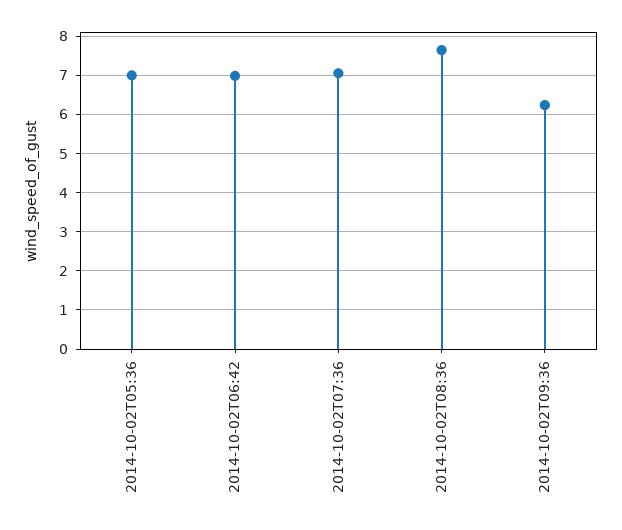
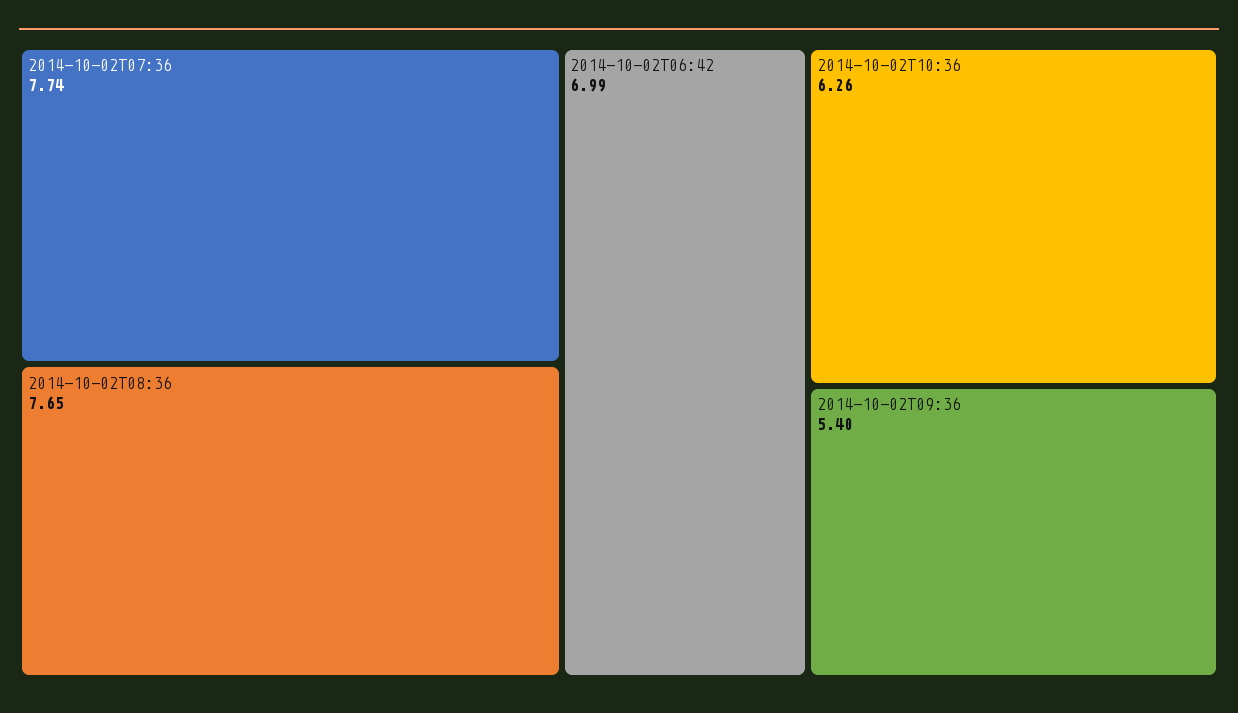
2014-10-02T05:36: 7 -> none
2014-10-02T07:36: 7 -> 7.74
2014-10-02T09:36: 6.2 -> 5.4
2014-10-02T10:36: none -> 6.26

